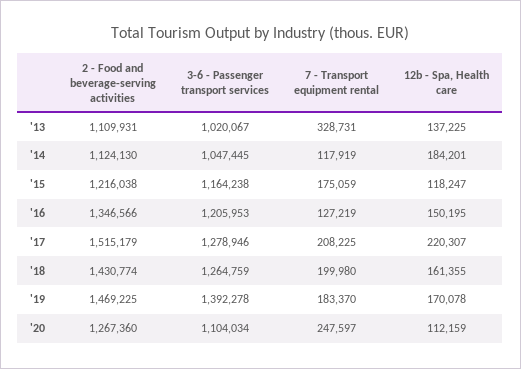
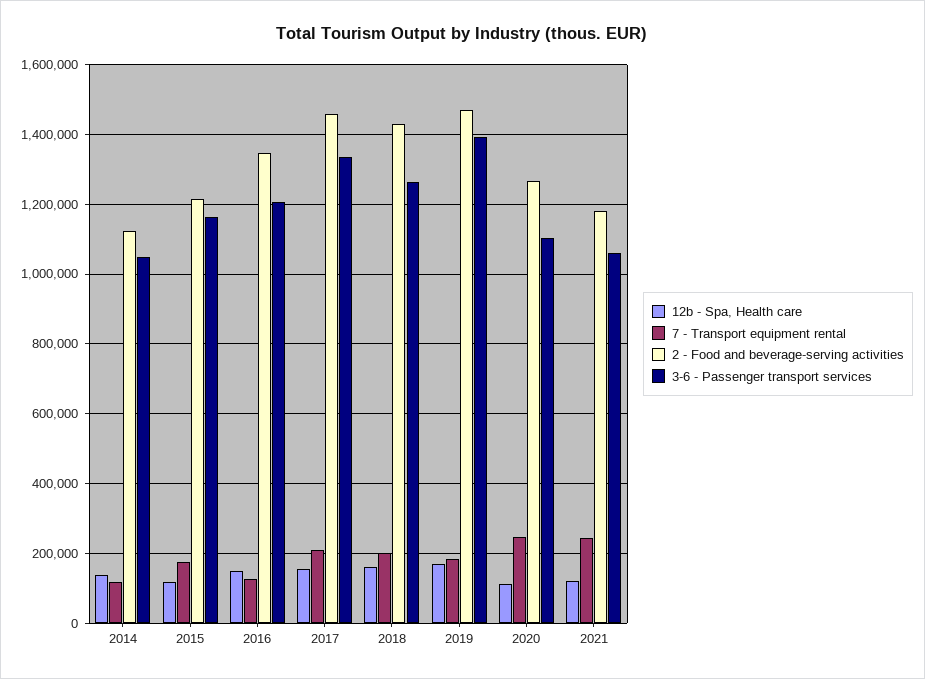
2 - Food and beverage-serving activities, '13: 1109931 -> none
3-6 - Passenger transport services, '13: 1020067 -> none
7 - Transport equipment rental, '13: 328731 -> none
12b - Spa, Health care, '13: 137225 -> none
12b - Spa, Health care, '14: 184201 -> 140000
2 - Food and beverage-serving activities, '17: 1515179 -> 1460000
3-6 - Passenger transport services, '17: 1278946 -> 1340000
12b - Spa, Health care, '17: 220307 -> 160000
12b - Spa, Health care, 2021: none -> 120000
7 - Transport equipment rental, 2021: none -> 240000
2 - Food and beverage-serving activities, 2021: none -> 1180000
3-6 - Passenger transport services, 2021: none -> 1060000

